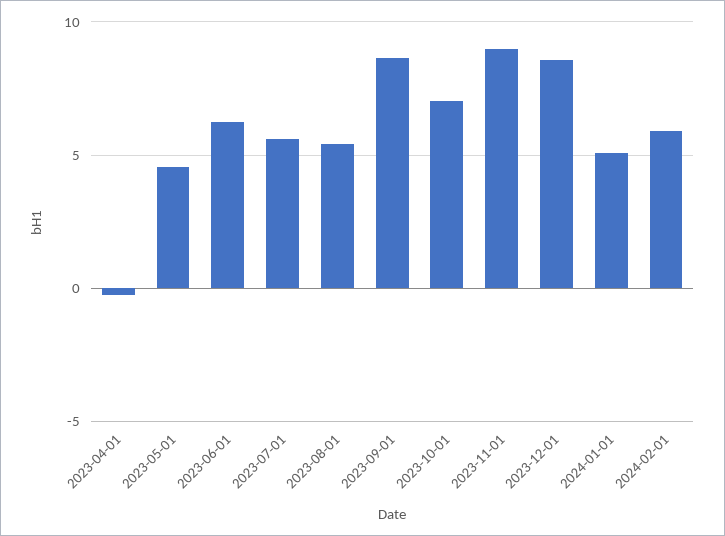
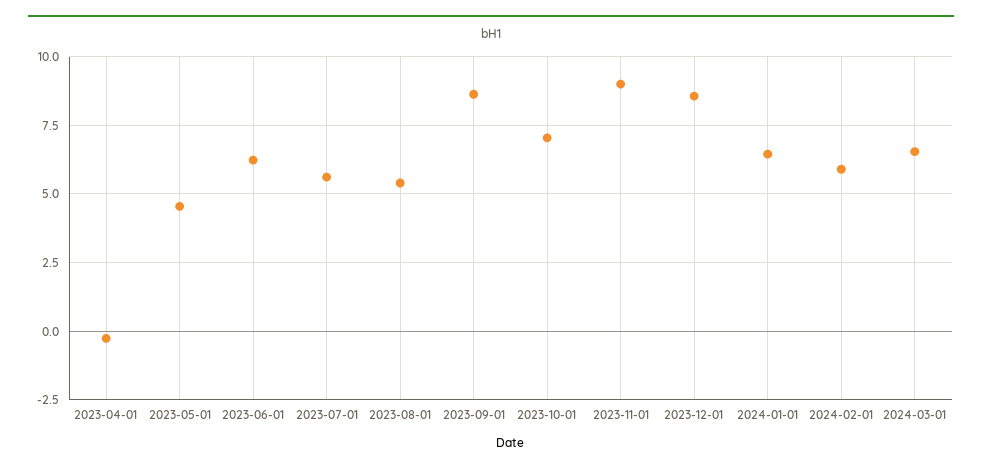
2024-01-01: 5 -> 6.5
2024-03-01: none -> 6.5

